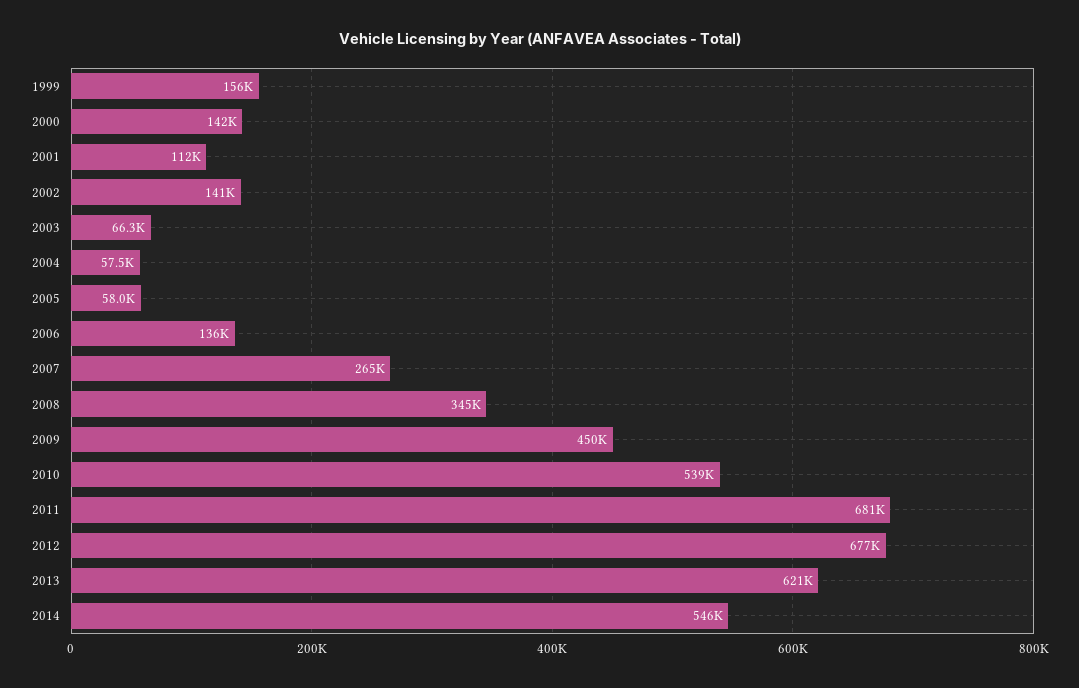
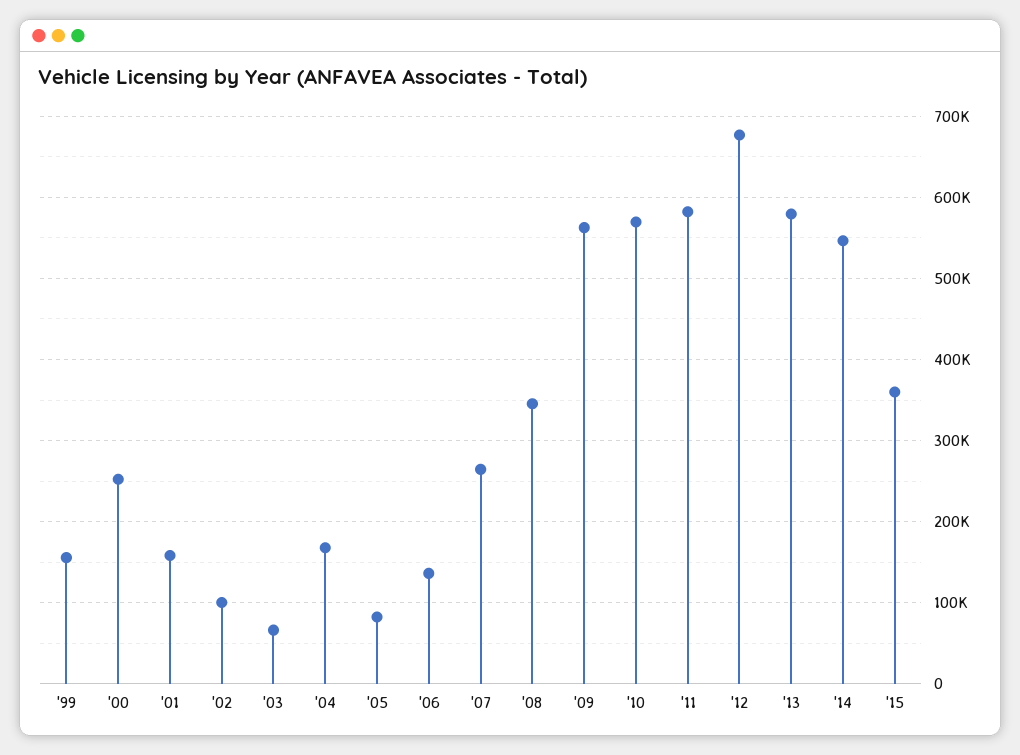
2000: 142000 -> 250000
2001: 112000 -> 160000
2002: 141000 -> 100000
2004: 57500 -> 170000
2005: 58000 -> 80000
2009: 450000 -> 560000
2010: 539000 -> 570000
2011: 681000 -> 580000
2013: 621000 -> 580000
'15: none -> 360000

